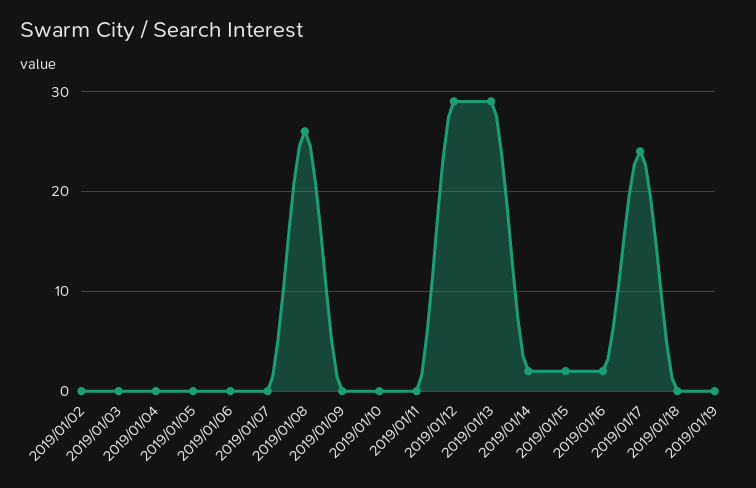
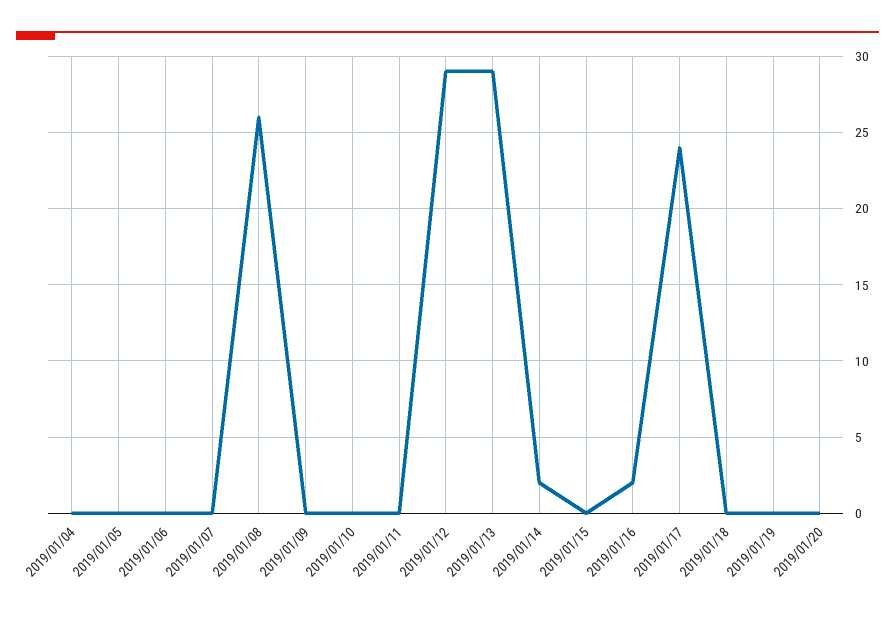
2019/01/02: 0 -> none
2019/01/03: 0 -> none
2019/01/15: 2 -> 0
2019/01/20: none -> 0

